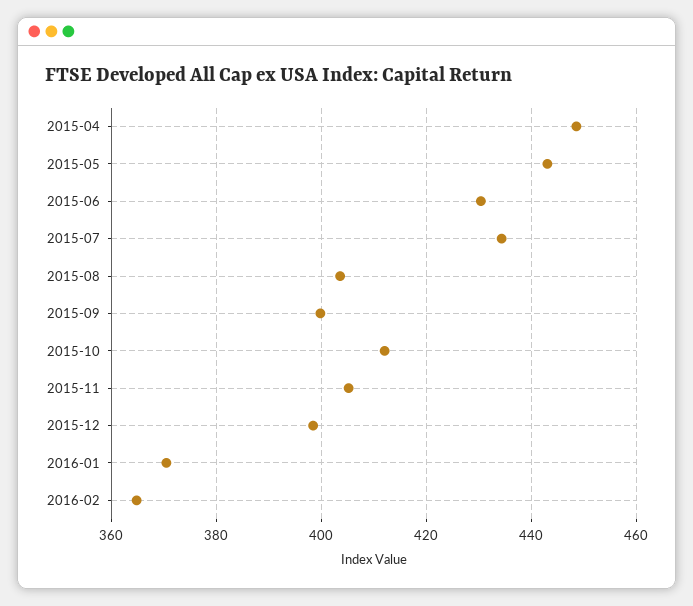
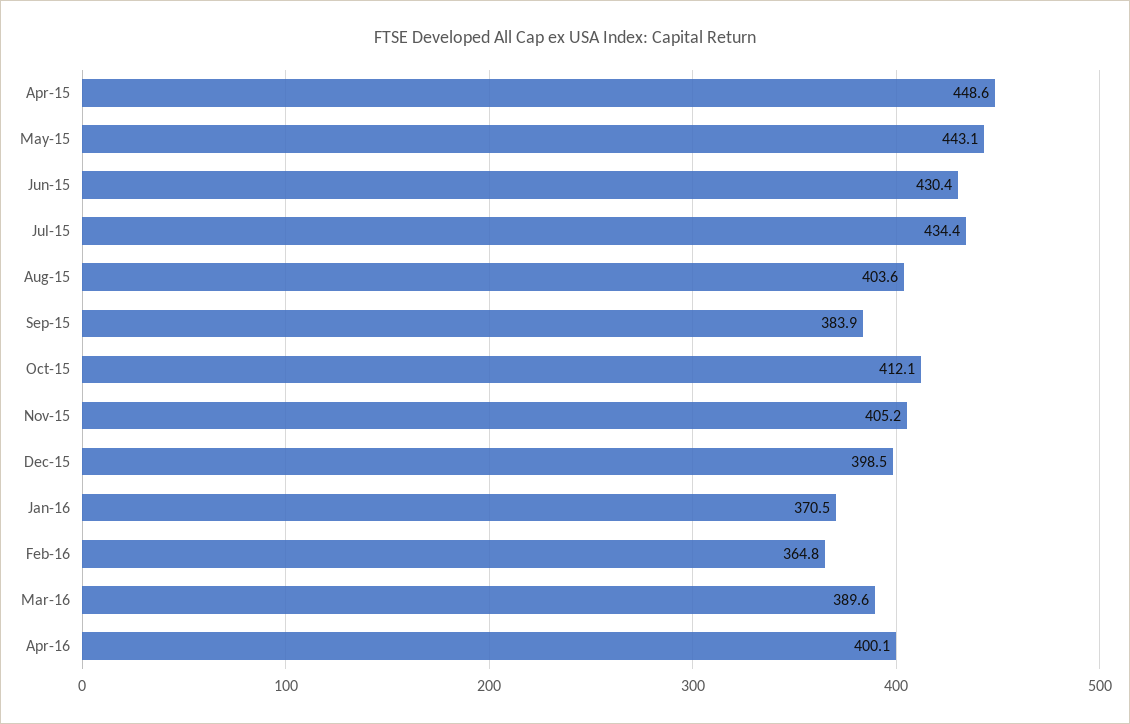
2015-09: 400 -> 383.9
Mar-16: none -> 389.6
Apr-16: none -> 400.1

